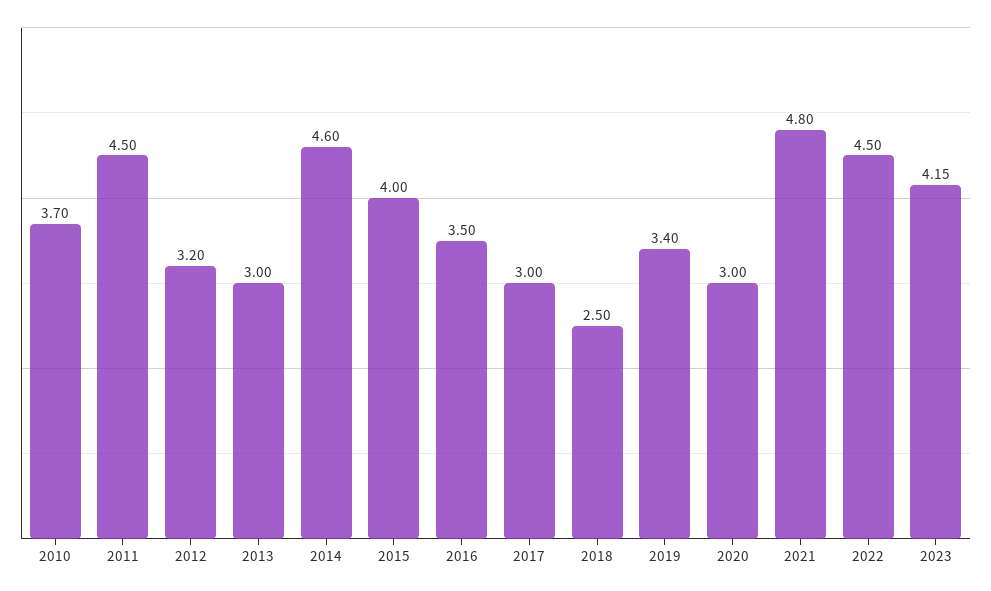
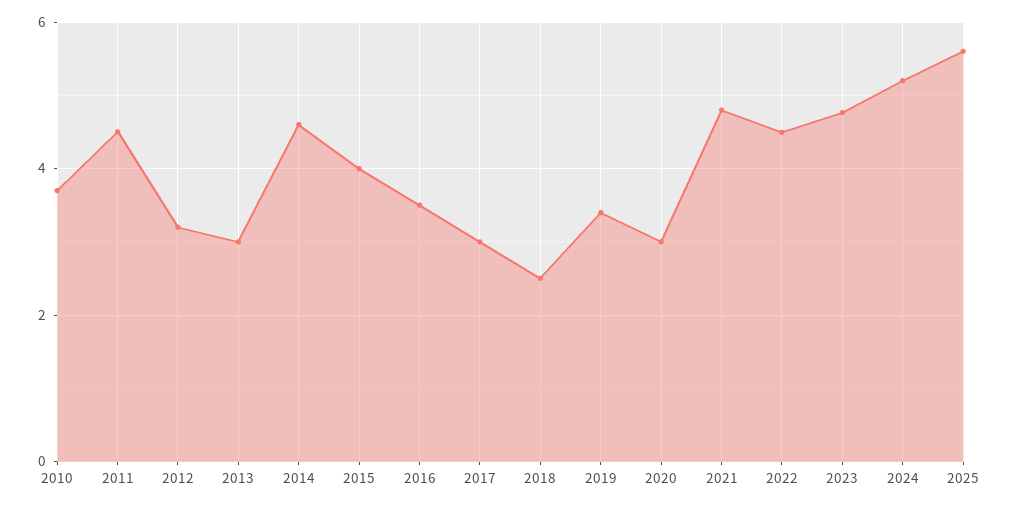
2023: 4.15 -> 4.8
2024: none -> 5.2
2025: none -> 5.6

